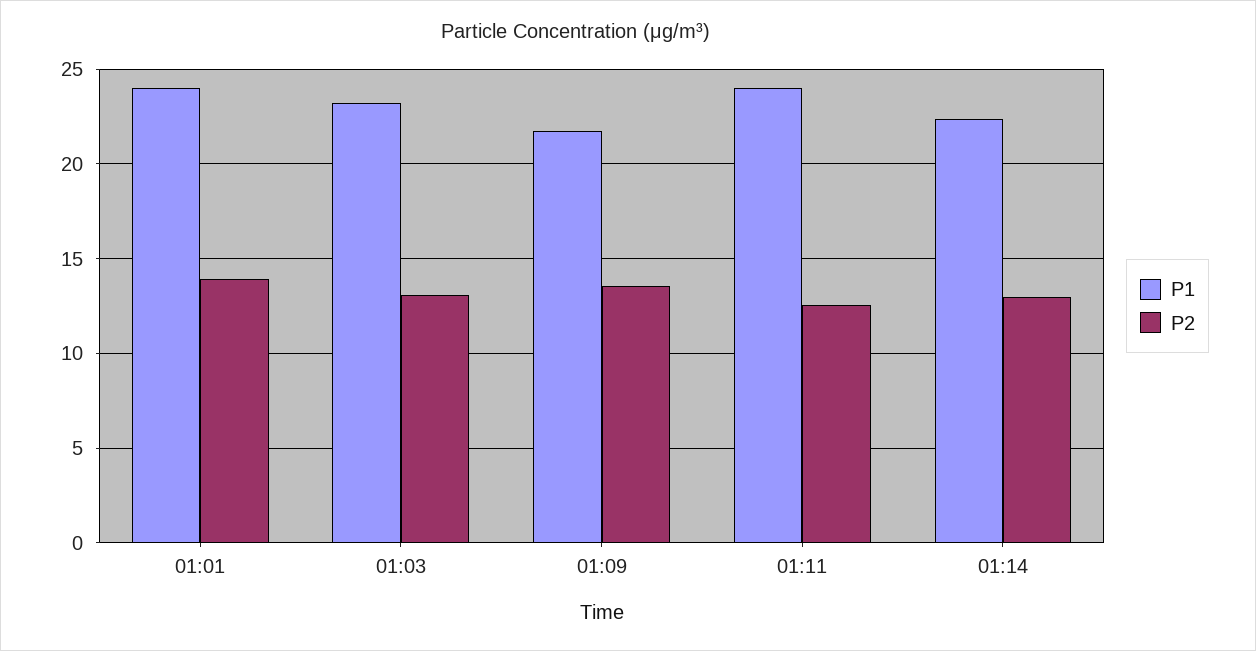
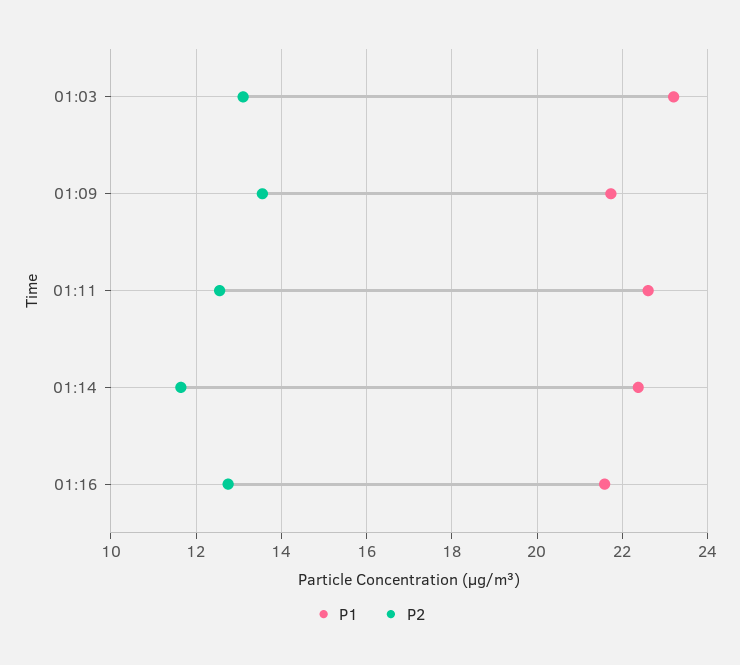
P1, 01:01: 24 -> none
P2, 01:01: 14 -> none
P1, 01:11: 24 -> 22.6
P2, 01:14: 13 -> 11.6
P1, 01:16: none -> 21.6
P2, 01:16: none -> 12.8

